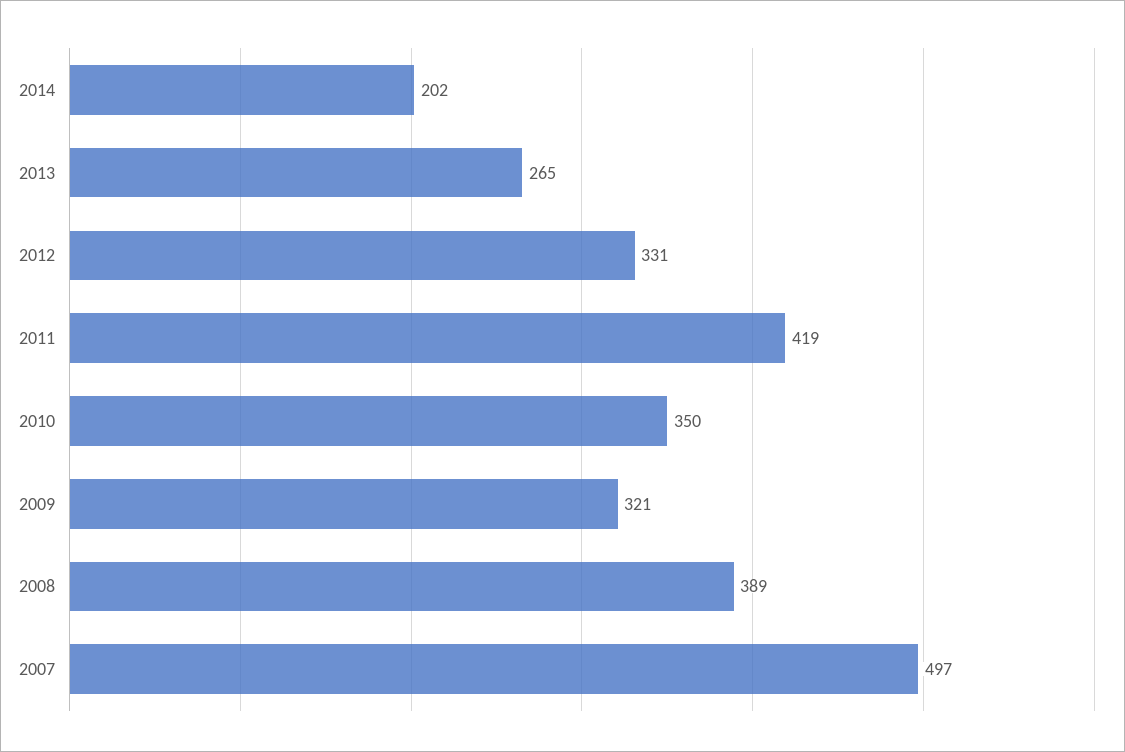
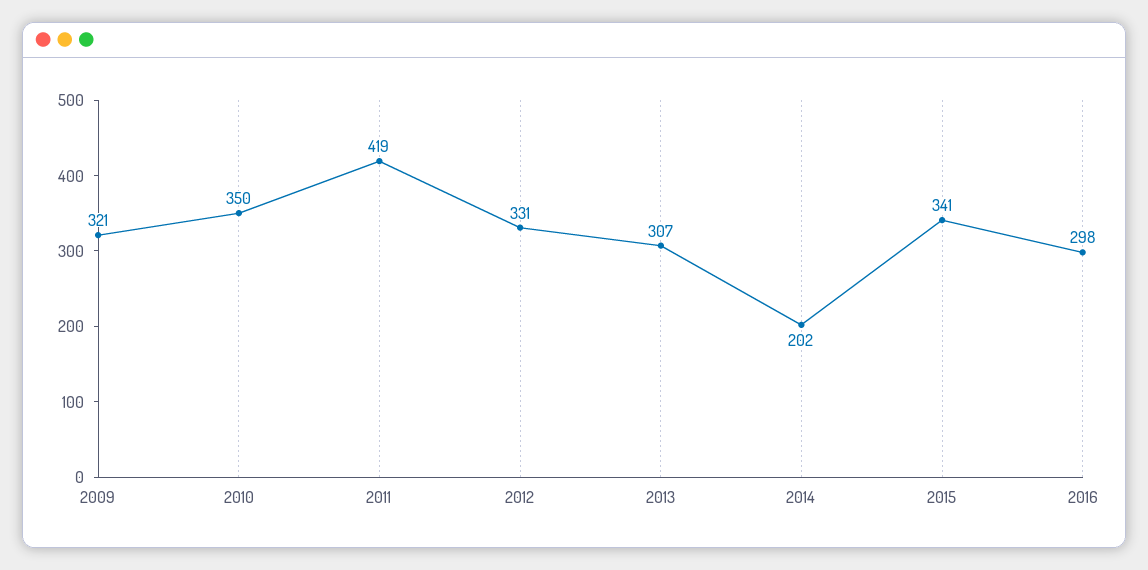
2013: 265 -> 307
2008: 389 -> none
2007: 497 -> none
2015: none -> 341
2016: none -> 298

